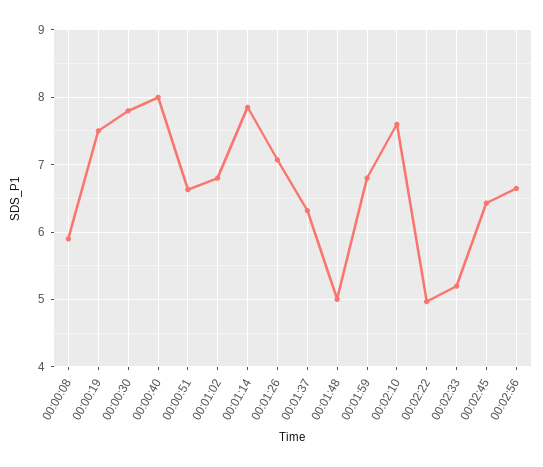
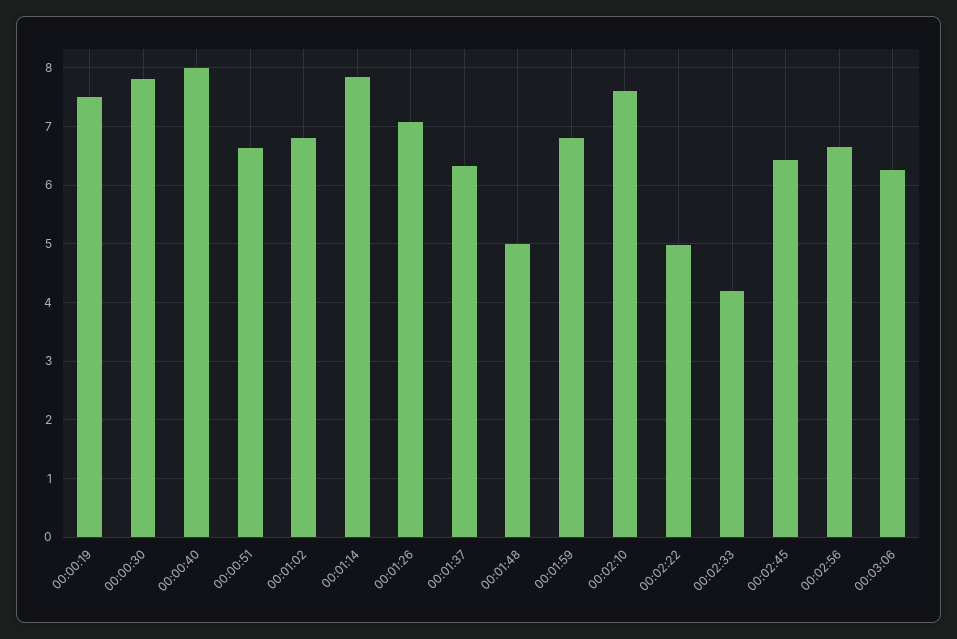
00:00:08: 5.9 -> none
00:02:33: 5.2 -> 4.2
00:03:06: none -> 6.2

